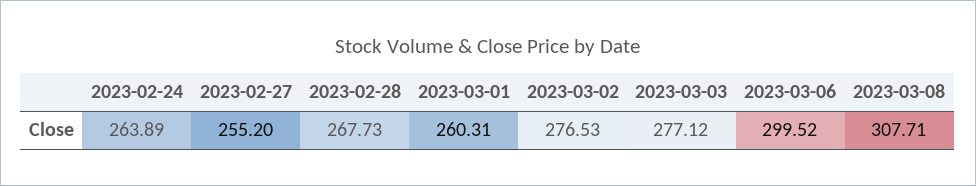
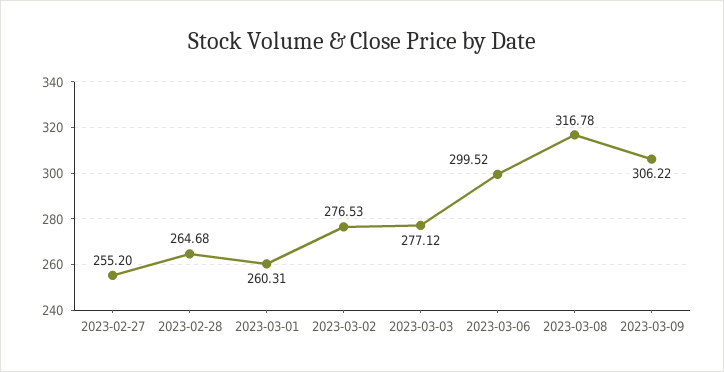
2023-02-24: 263.89 -> none
2023-02-28: 267.73 -> 264.68
2023-03-08: 307.71 -> 316.78
2023-03-09: none -> 306.22

